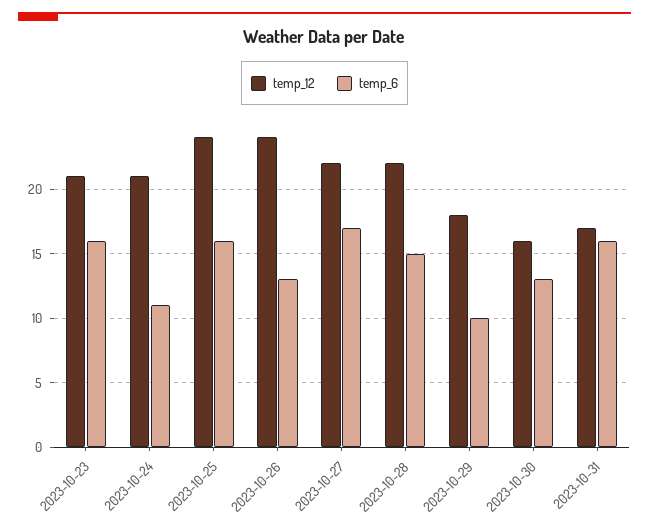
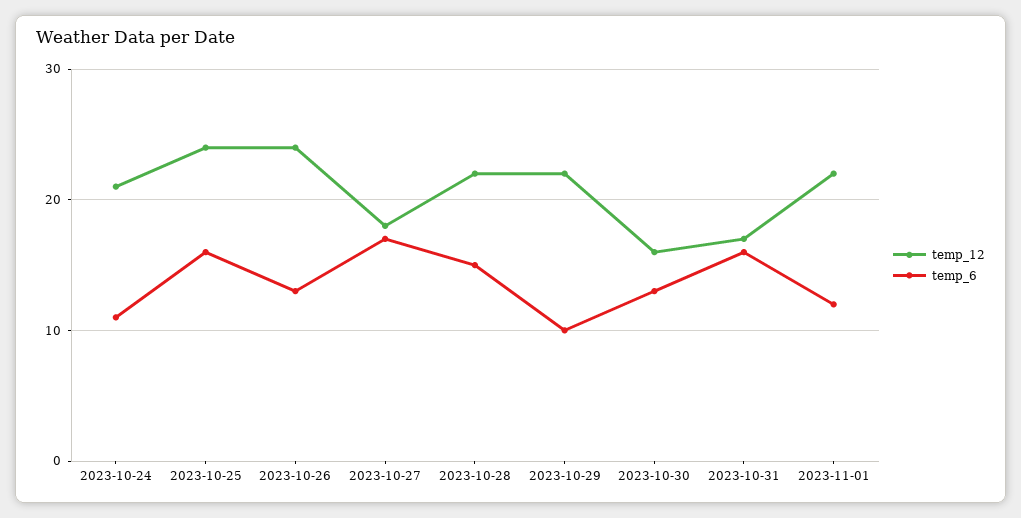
temp_12, 2023-10-23: 21 -> none
temp_6, 2023-10-23: 16 -> none
temp_12, 2023-10-27: 22 -> 18
temp_12, 2023-10-29: 18 -> 22
temp_12, 2023-11-01: none -> 22
temp_6, 2023-11-01: none -> 12

